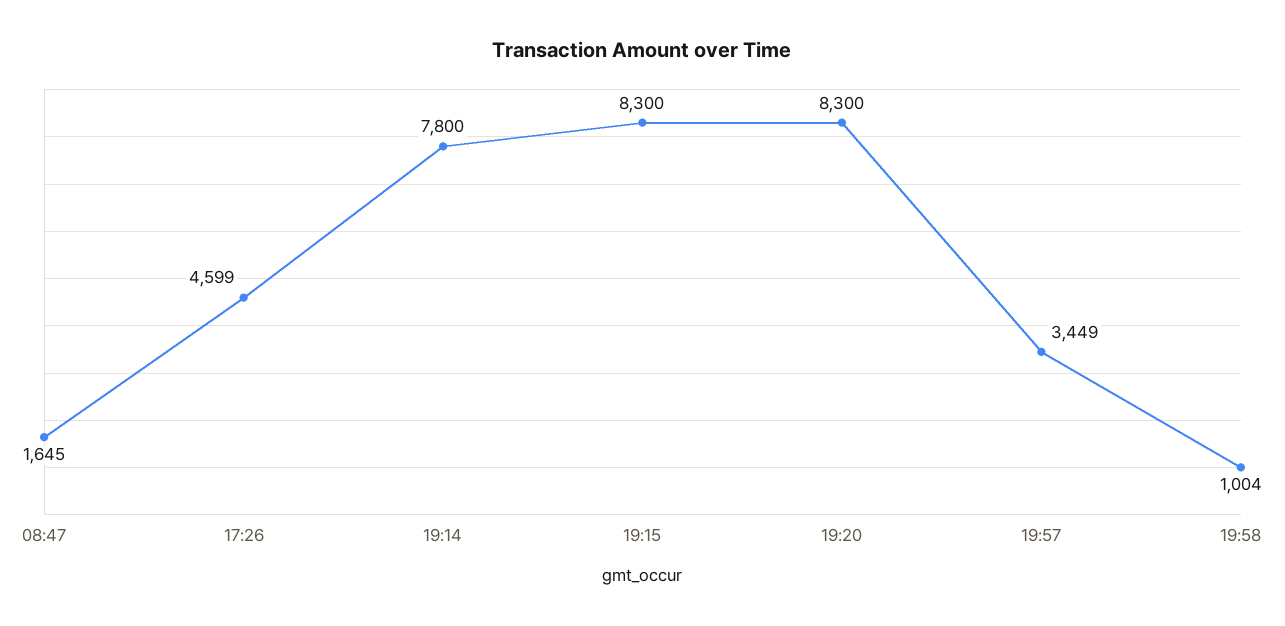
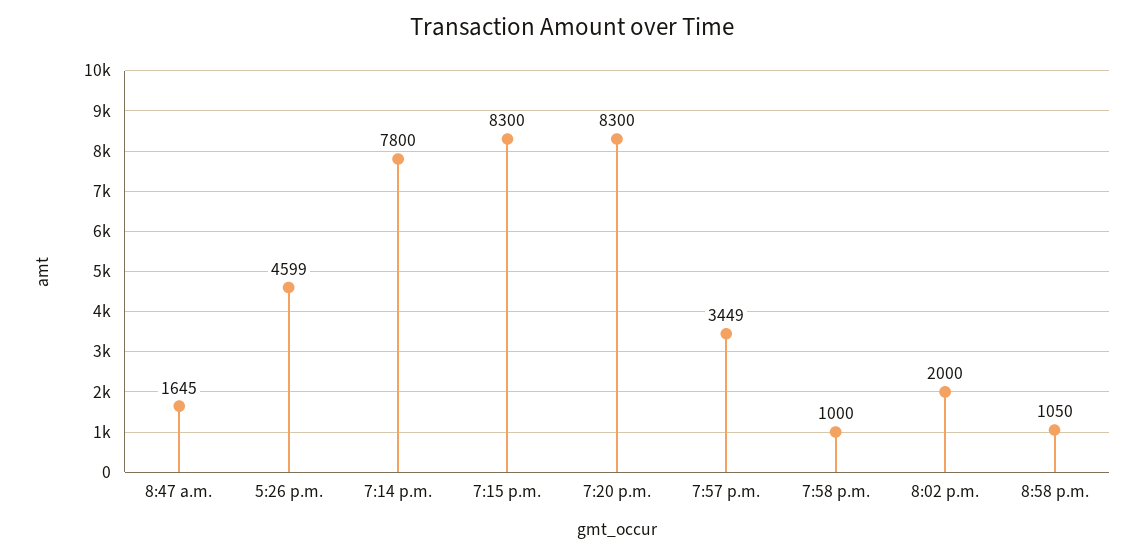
19:58: 1004 -> 1000
8:02 p.m.: none -> 2000
8:58 p.m.: none -> 1050

